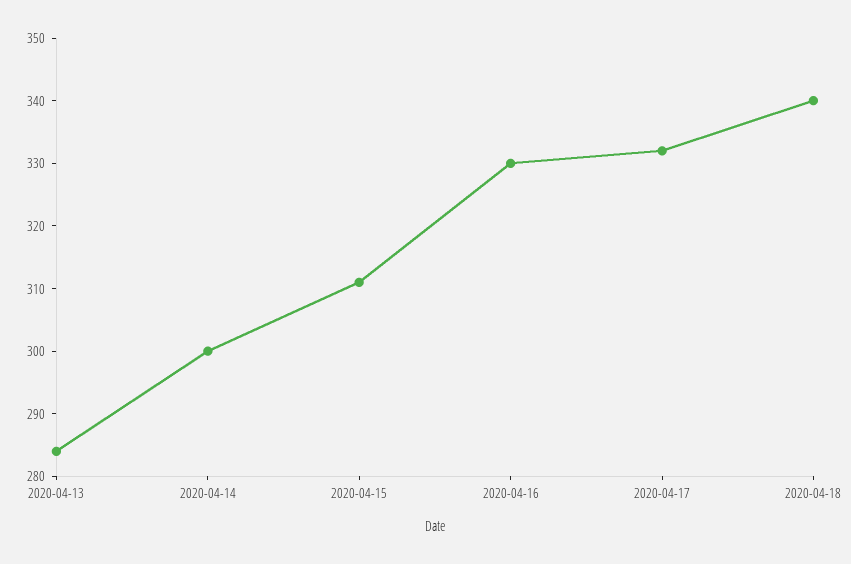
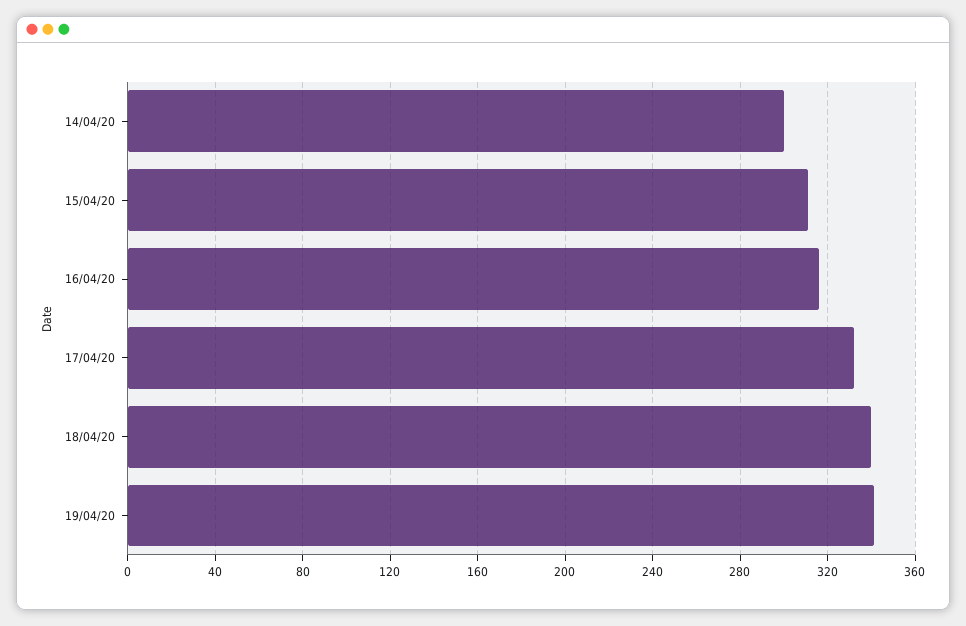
2020-04-13: 285 -> none
2020-04-16: 330 -> 315
19/04/20: none -> 340

